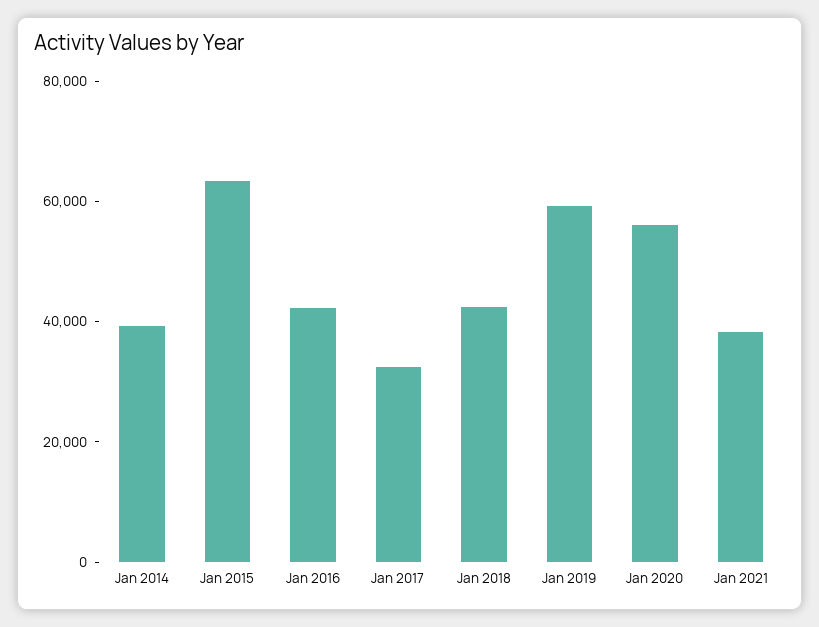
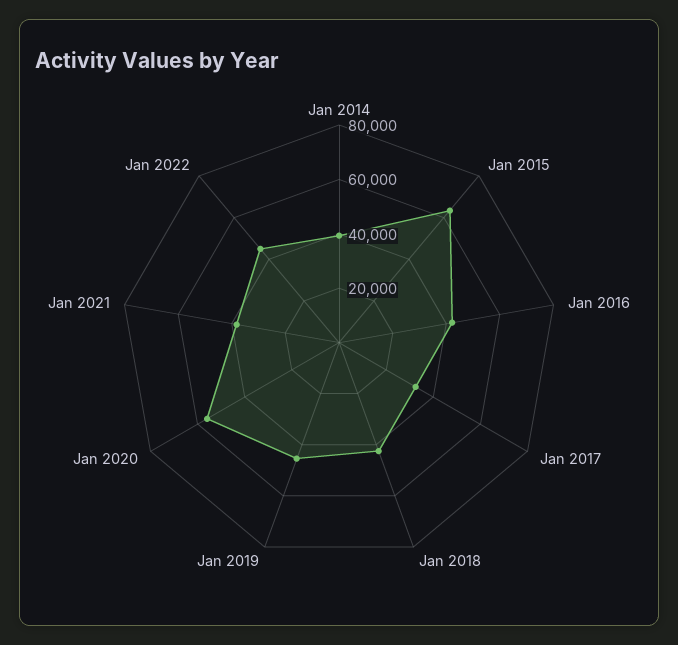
Jan 2019: 60000 -> 45000
Jan 2022: none -> 45000

